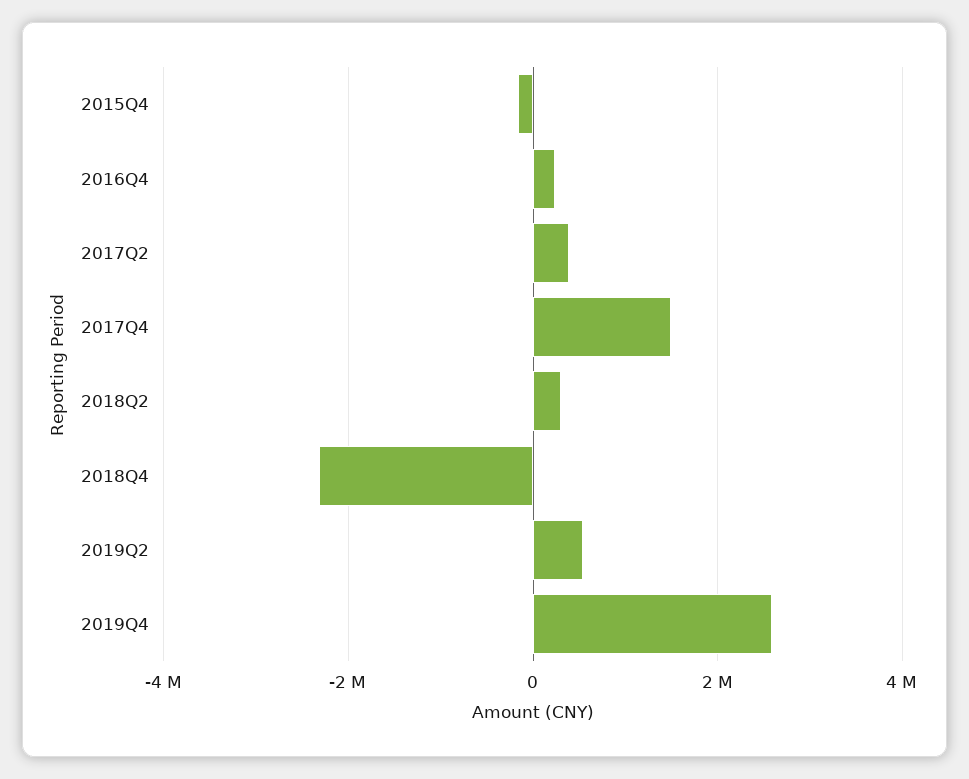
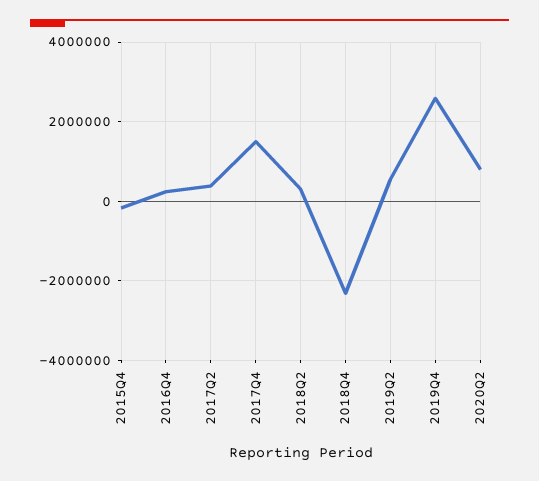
2020Q2: none -> 800000

